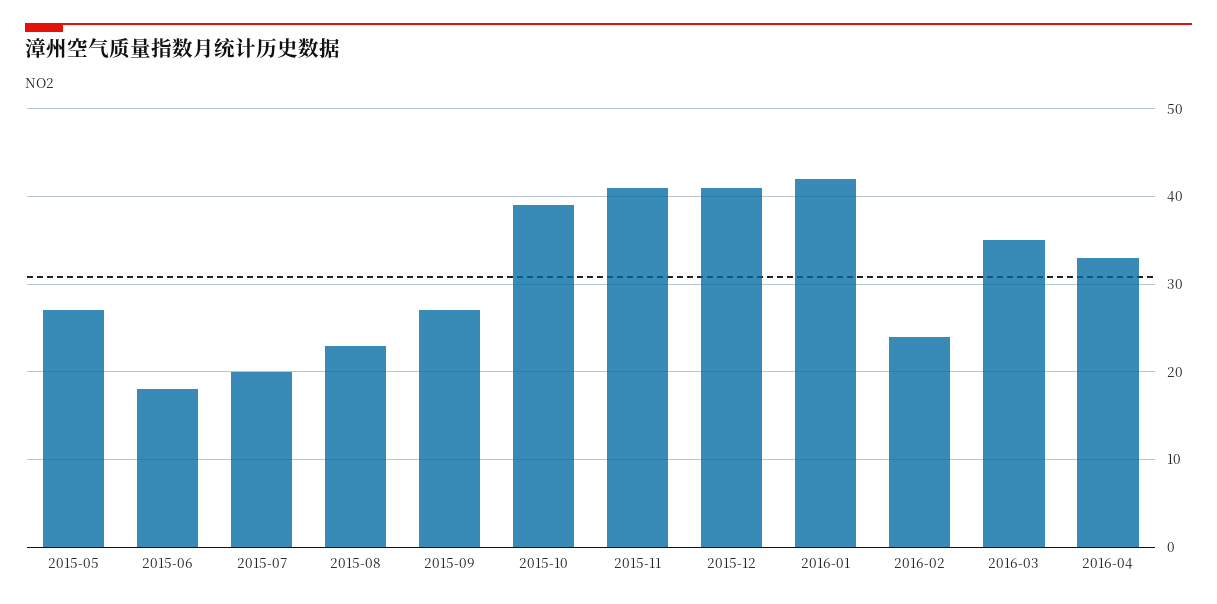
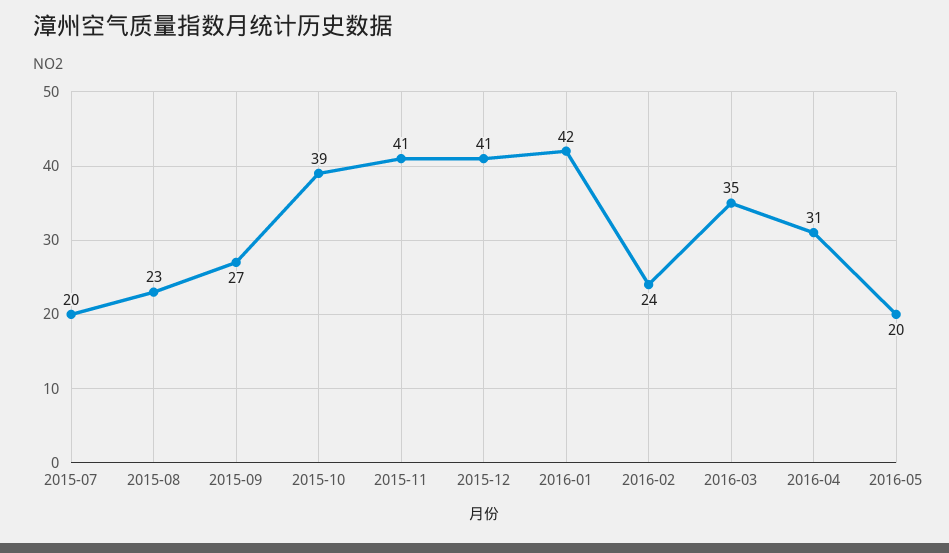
2015-05: 27 -> none
2015-06: 18 -> none
2016-04: 33 -> 31
2016-05: none -> 20

